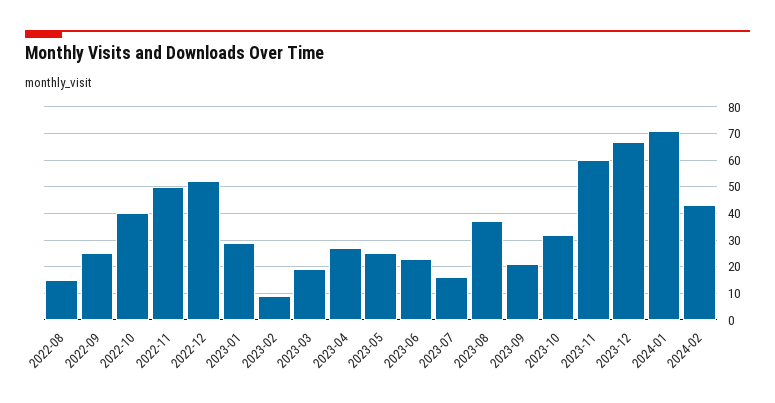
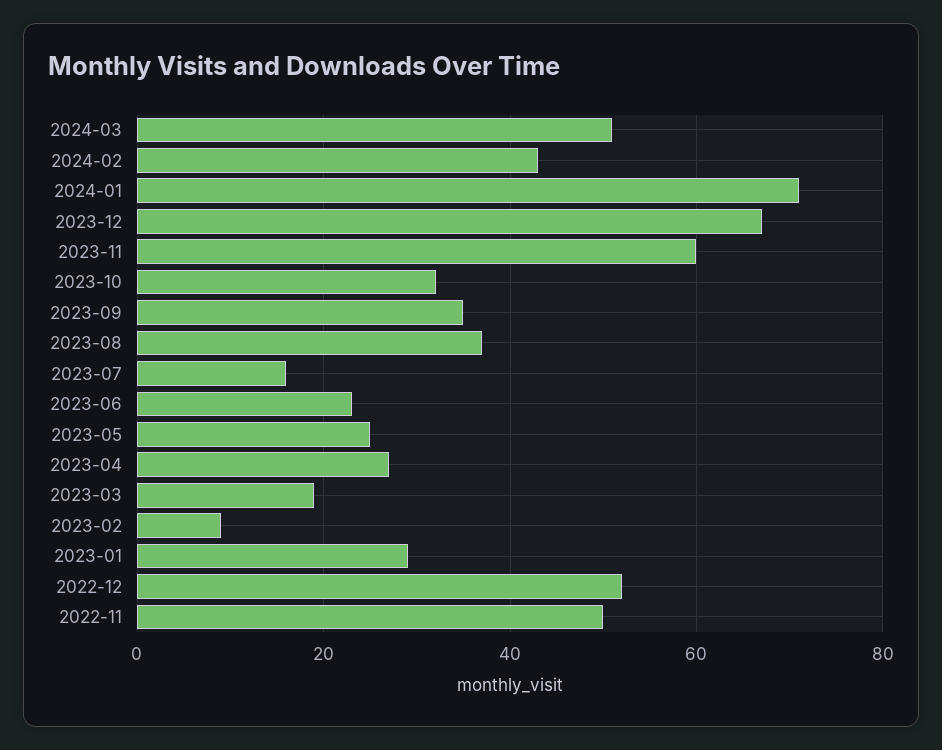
2022-08: 15 -> none
2022-09: 25 -> none
2022-10: 40 -> none
2023-09: 20 -> 35
2024-03: none -> 50

